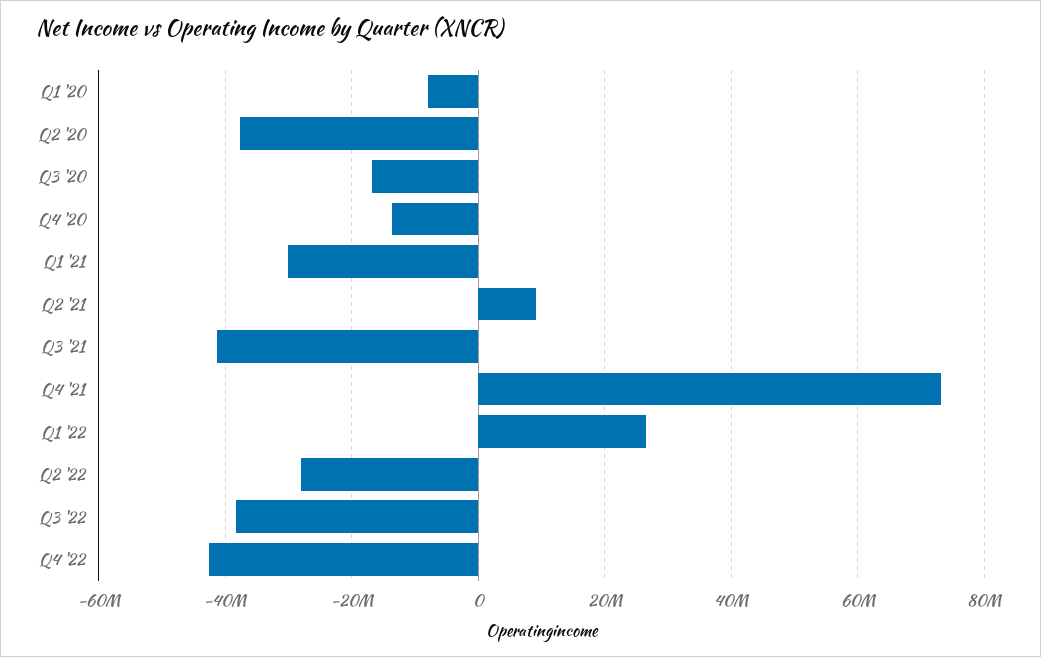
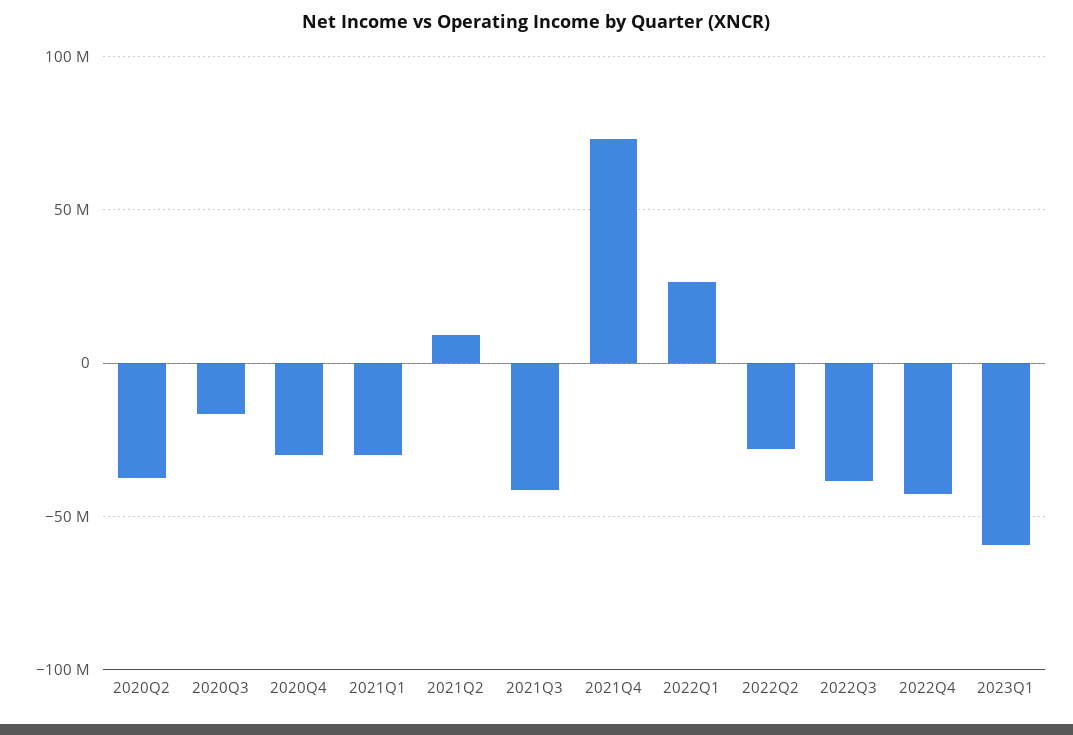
Q1 '20: -8000000 -> none
Q4 '20: -14000000 -> -30000000
2023Q1: none -> -60000000

